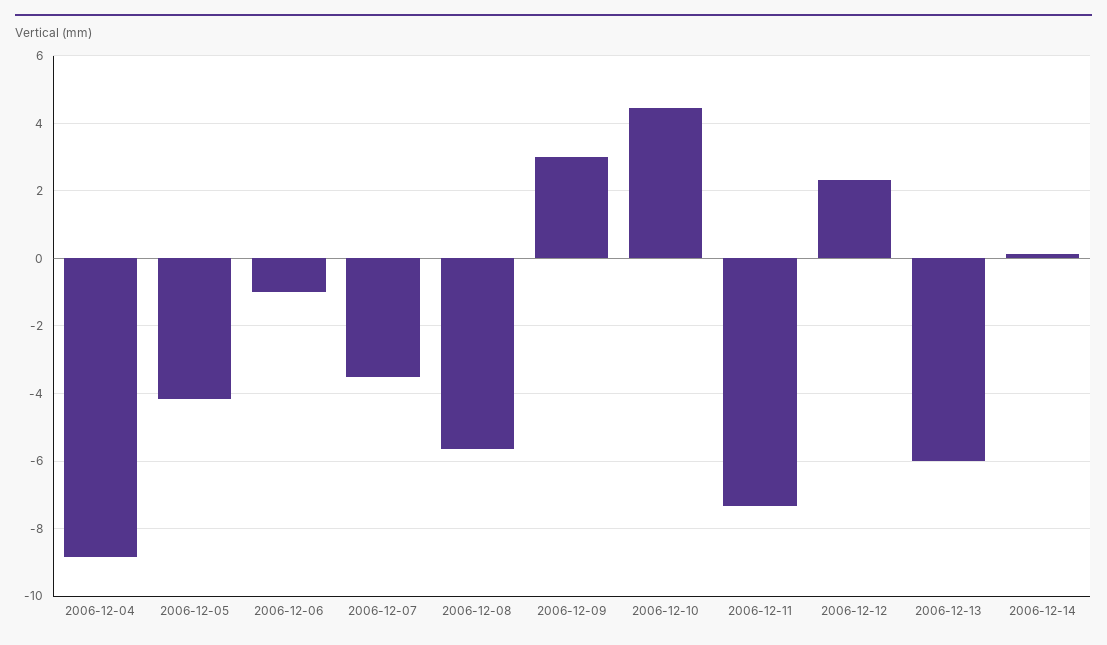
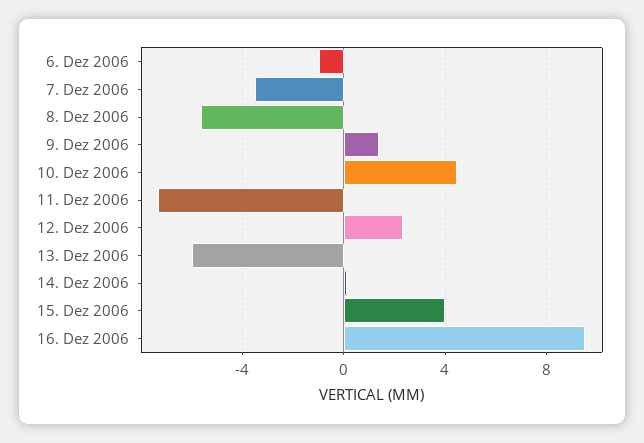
2006-12-04: -8.8 -> none
2006-12-05: -4.2 -> none
2006-12-09: 3 -> 1.5
15. Dez 2006: none -> 4
16. Dez 2006: none -> 9.5

